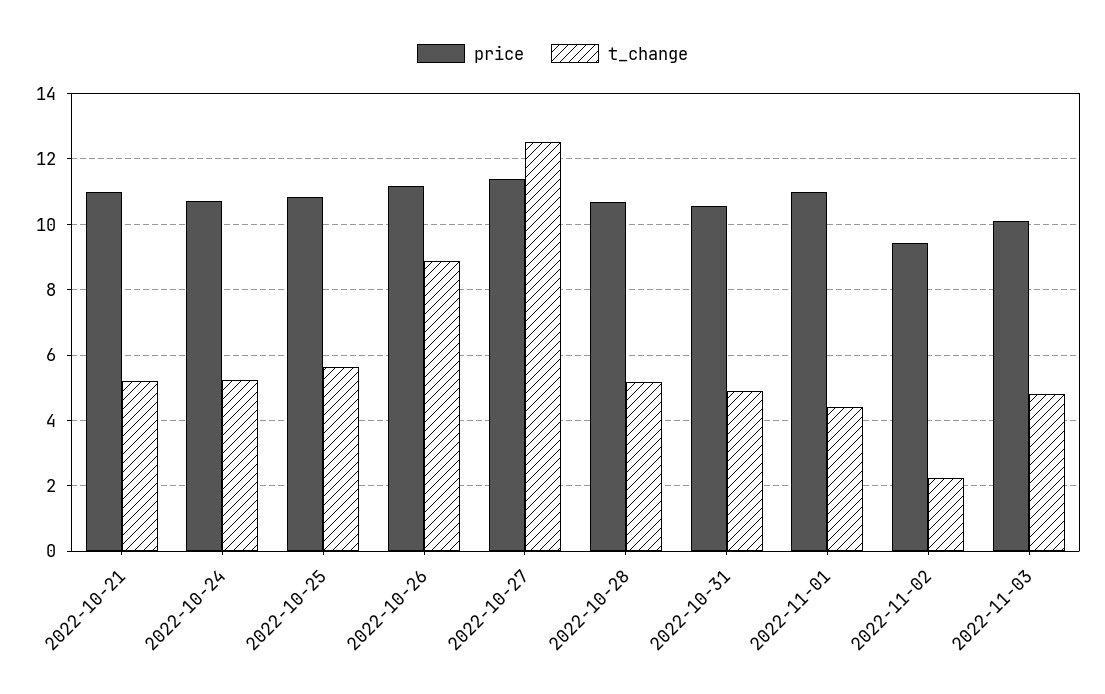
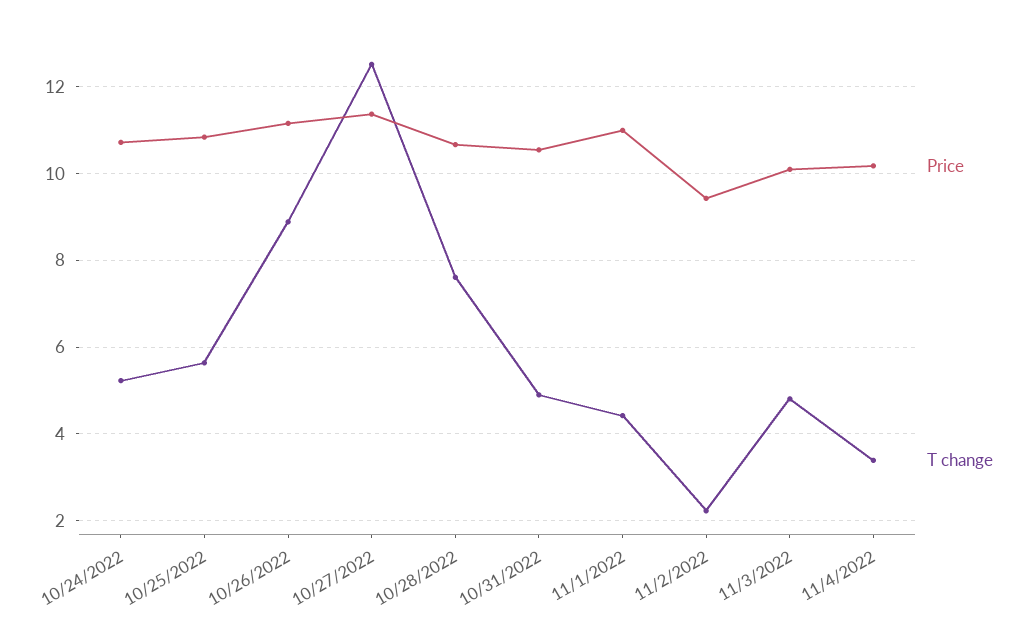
price, 2022-10-21: 11 -> none
t_change, 2022-10-21: 5.2 -> none
t_change, 2022-10-28: 5.2 -> 7.6
price, 11/4/2022: none -> 10.2
t_change, 11/4/2022: none -> 3.4

